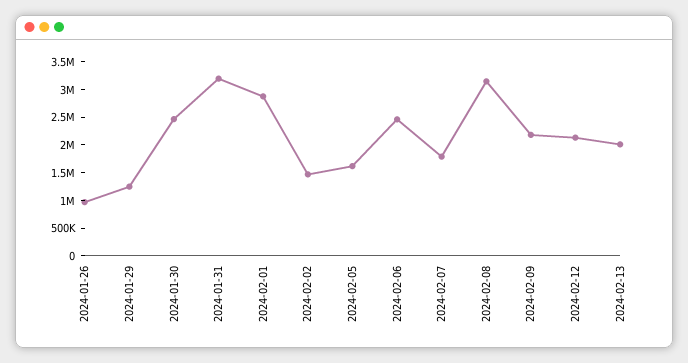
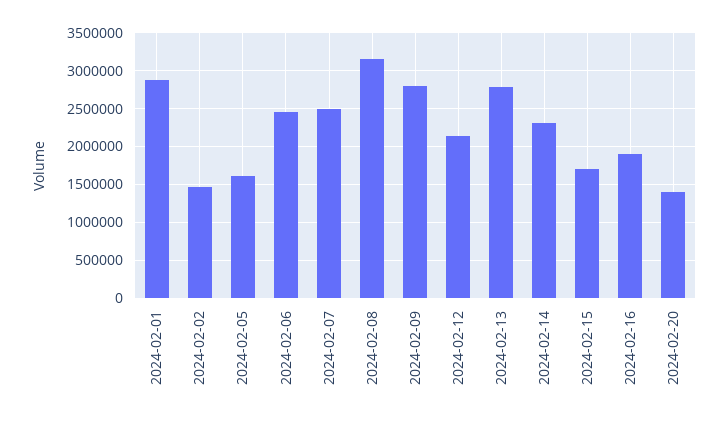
2024-01-26: 1000000 -> none
2024-01-29: 1250000 -> none
2024-01-30: 2500000 -> none
2024-01-31: 3250000 -> none
2024-02-07: 1750000 -> 2500000
2024-02-09: 2250000 -> 2800000
2024-02-13: 2000000 -> 2800000
2024-02-14: none -> 2300000
2024-02-15: none -> 1700000
2024-02-16: none -> 1900000
2024-02-20: none -> 1400000

